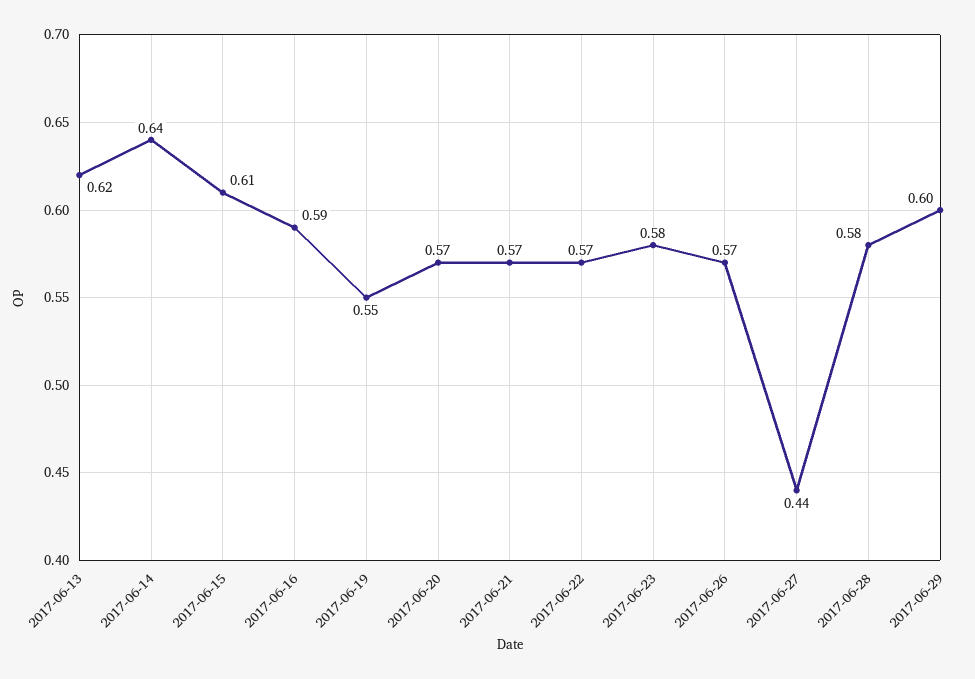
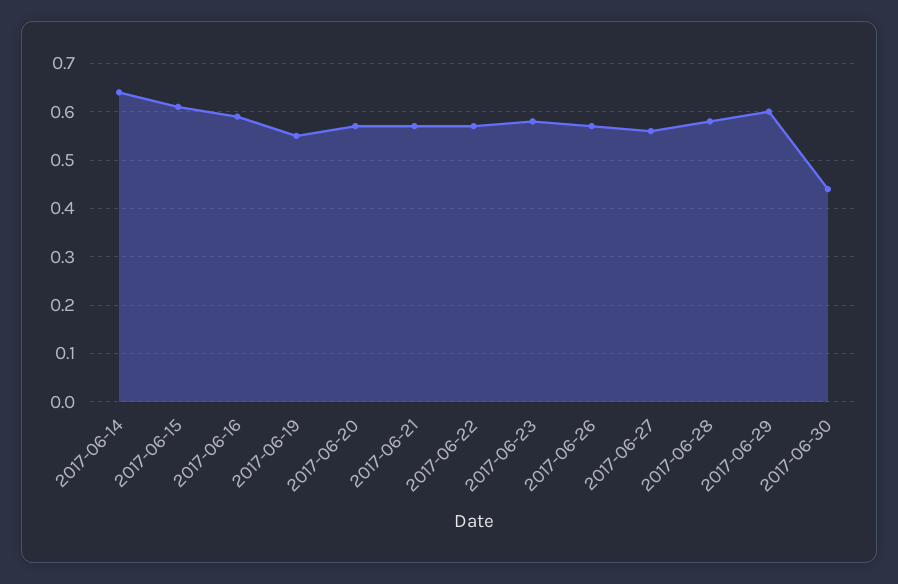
2017-06-13: 0.62 -> none
2017-06-27: 0.44 -> 0.55
2017-06-30: none -> 0.45

